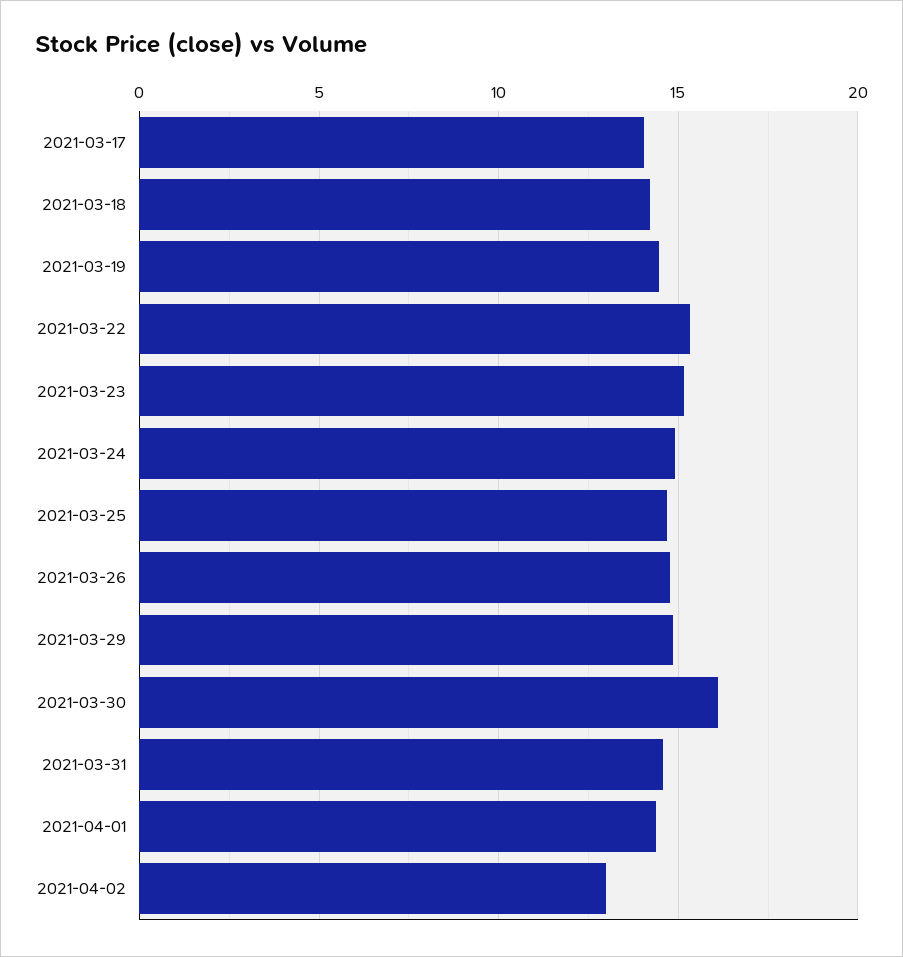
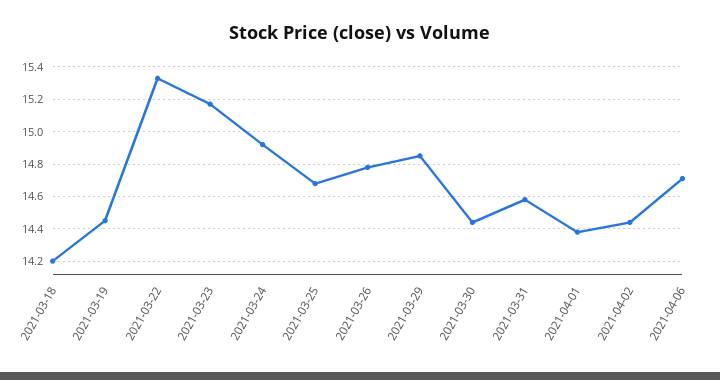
2021-03-17: 14 -> none
2021-03-30: 16 -> 14.45
2021-04-02: 13 -> 14.45
2021-04-06: none -> 14.7

